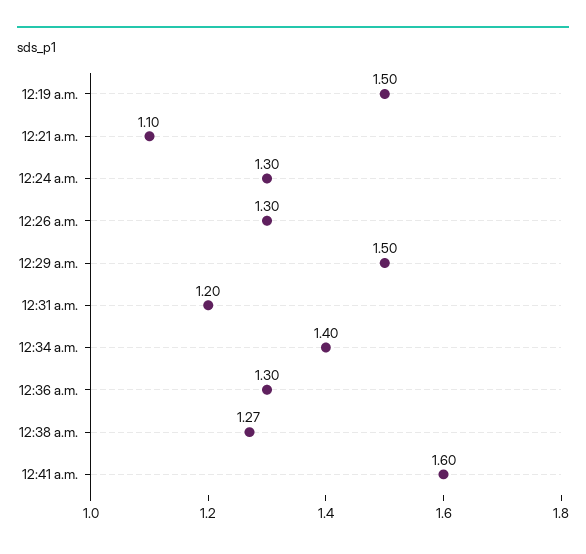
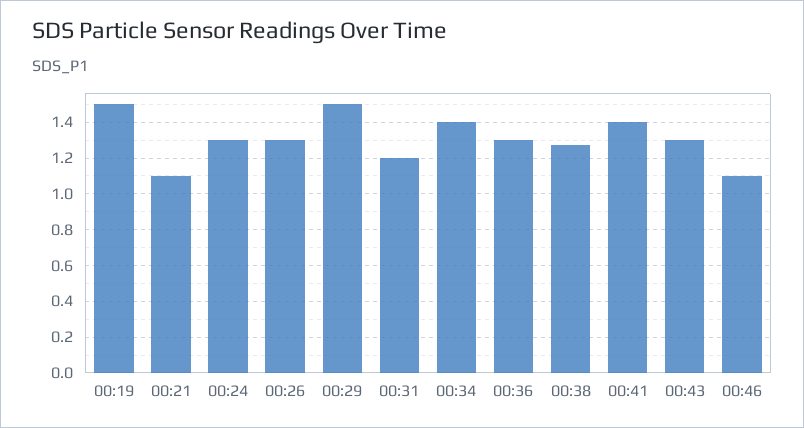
12:41 a.m.: 1.6 -> 1.4
00:43: none -> 1.3
00:46: none -> 1.1

